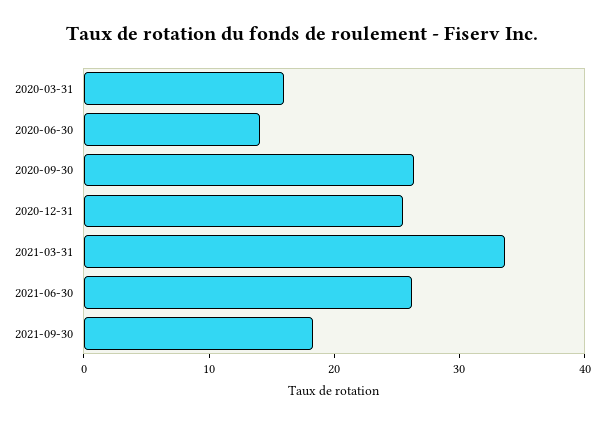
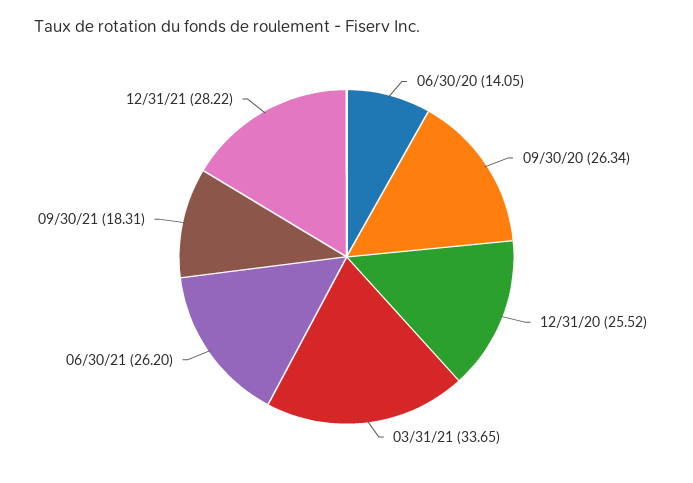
2020-03-31: 16 -> none
12/31/21: none -> 28.22

